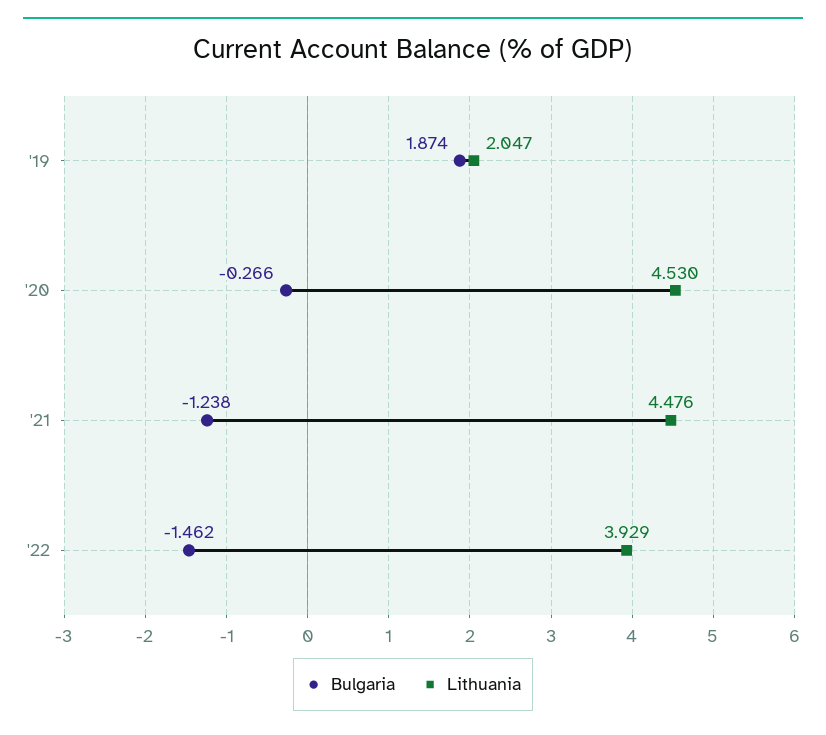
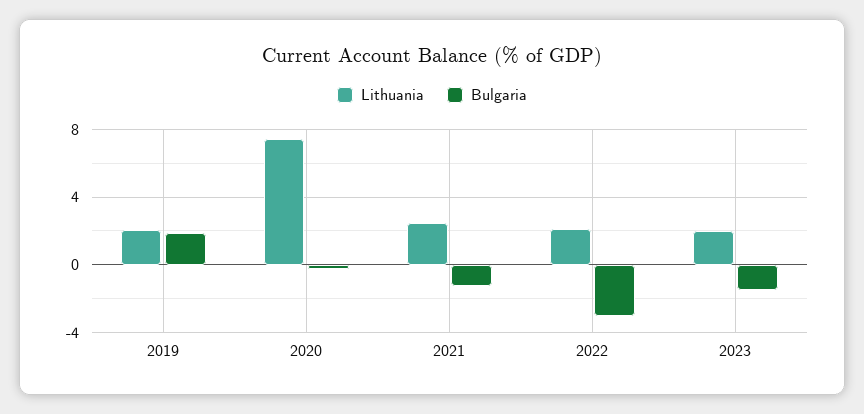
Lithuania, '20: 4.53 -> 7.5
Lithuania, '21: 4.476 -> 2.5
Bulgaria, '22: -1.462 -> -3
Lithuania, '22: 3.929 -> 2
Lithuania, 2023: none -> 2
Bulgaria, 2023: none -> -1.5

